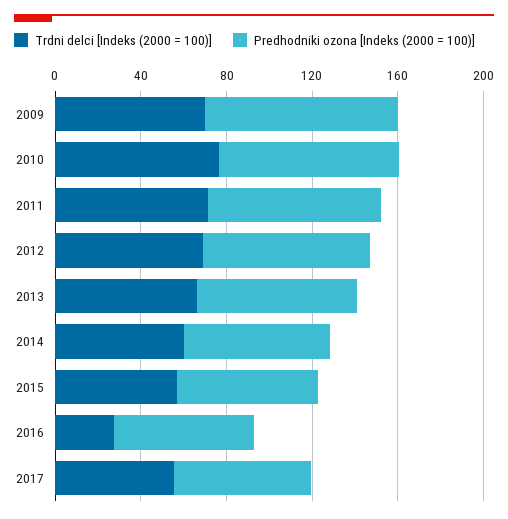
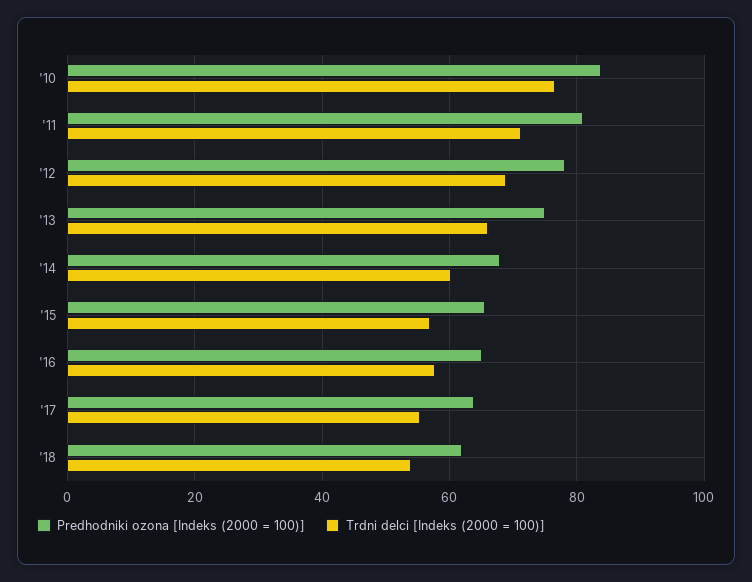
Trdni delci [Indeks (2000 = 100)], 2009: 70 -> none
Predhodniki ozona [Indeks (2000 = 100)], 2009: 90 -> none
Trdni delci [Indeks (2000 = 100)], 2016: 30 -> 58
Predhodniki ozona [Indeks (2000 = 100)], '18: none -> 62
Trdni delci [Indeks (2000 = 100)], '18: none -> 54

